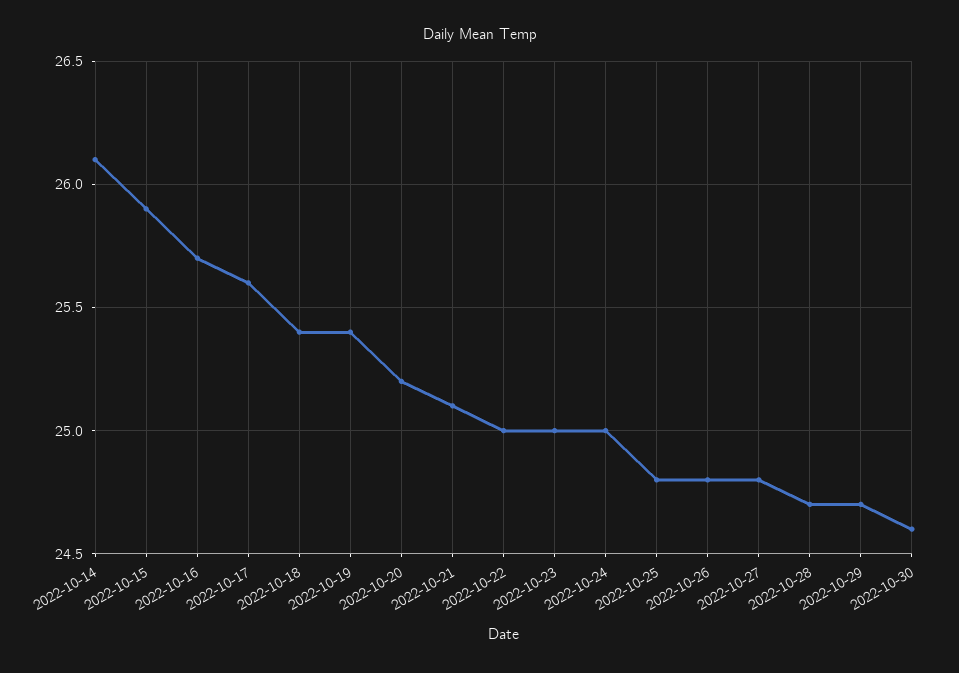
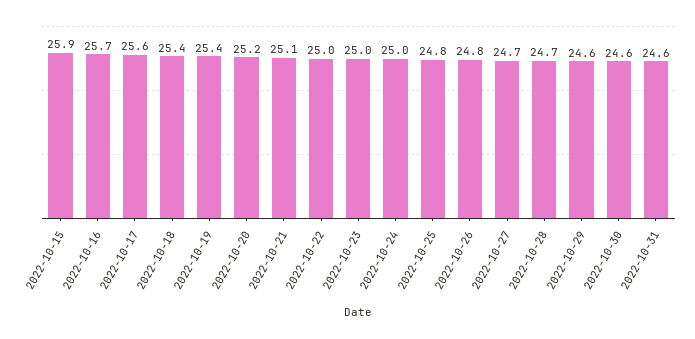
2022-10-14: 26.1 -> none
2022-10-27: 24.8 -> 24.7
2022-10-29: 24.7 -> 24.6
2022-10-31: none -> 24.6

